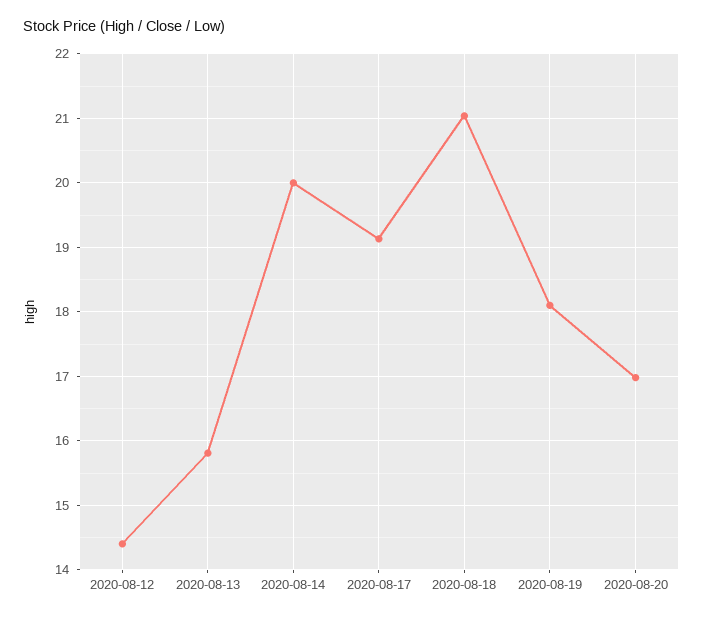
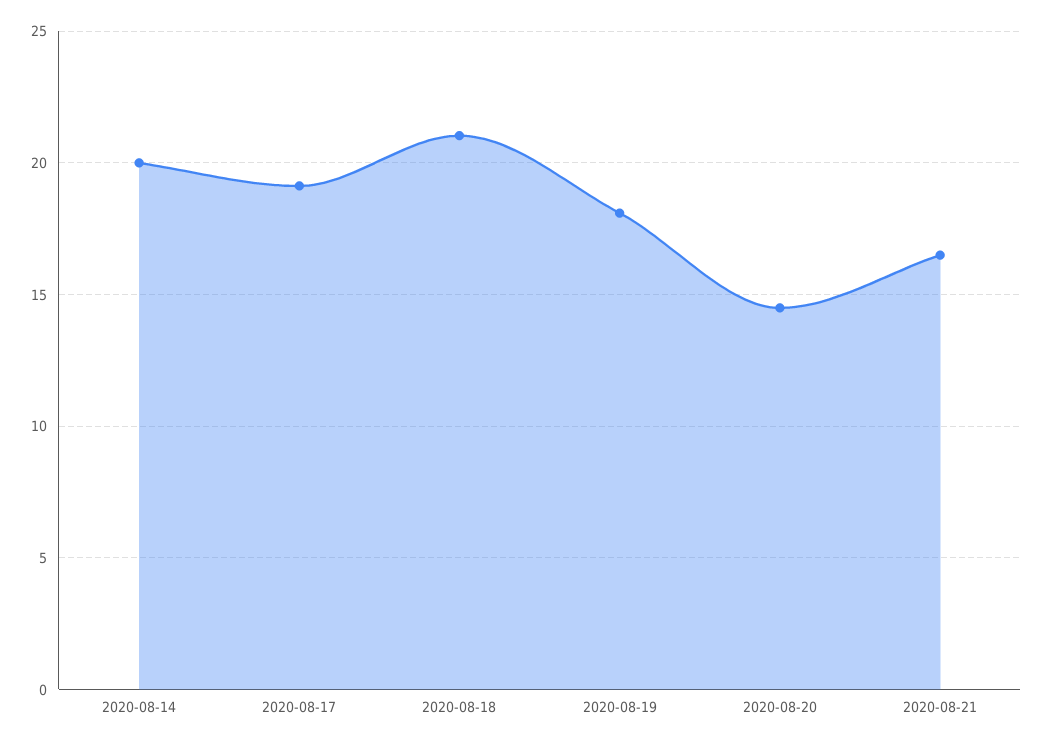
2020-08-12: 14.4 -> none
2020-08-13: 15.8 -> none
2020-08-20: 17 -> 14.5
2020-08-21: none -> 16.5

